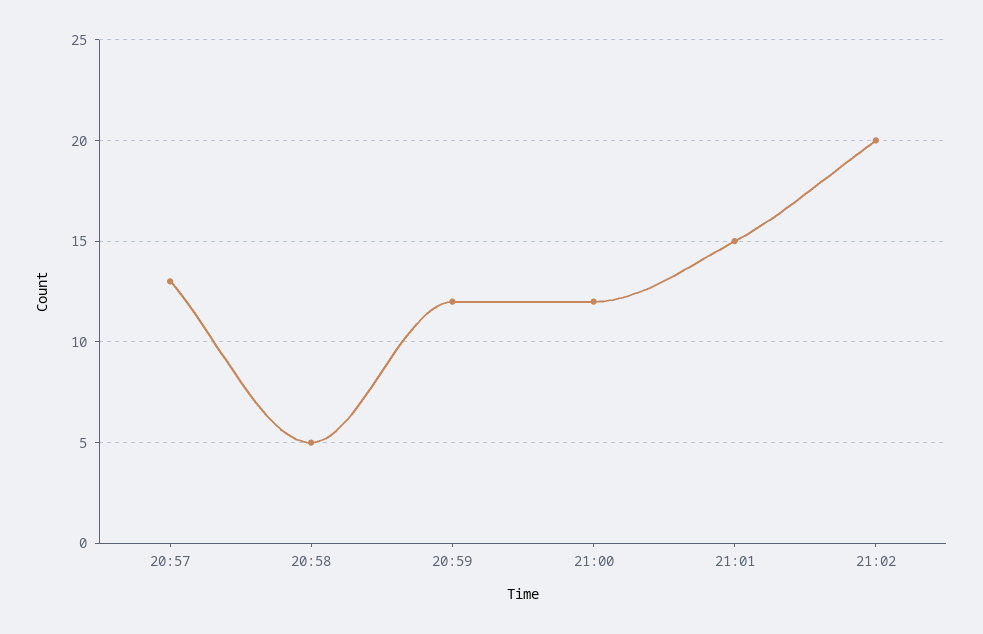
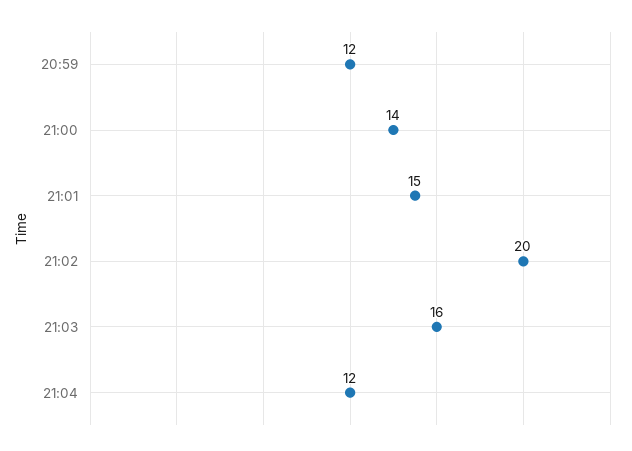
20:57: 13 -> none
20:58: 5 -> none
21:00: 12 -> 14
21:03: none -> 16
21:04: none -> 12

